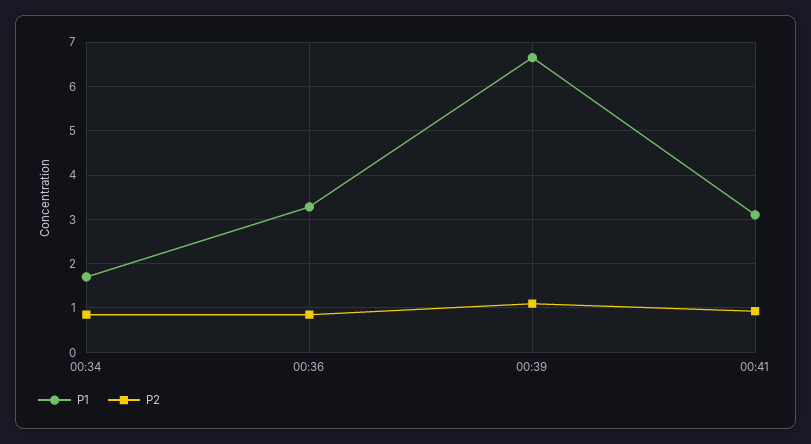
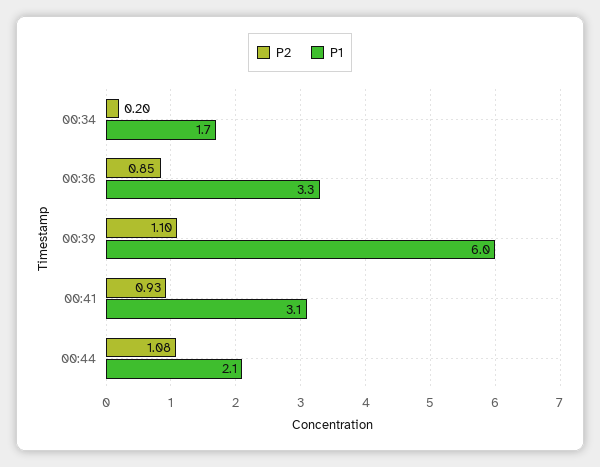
P2, 00:34: 0.8 -> 0.2
P1, 00:39: 6.6 -> 6
P2, 00:44: none -> 1.08
P1, 00:44: none -> 2.1

